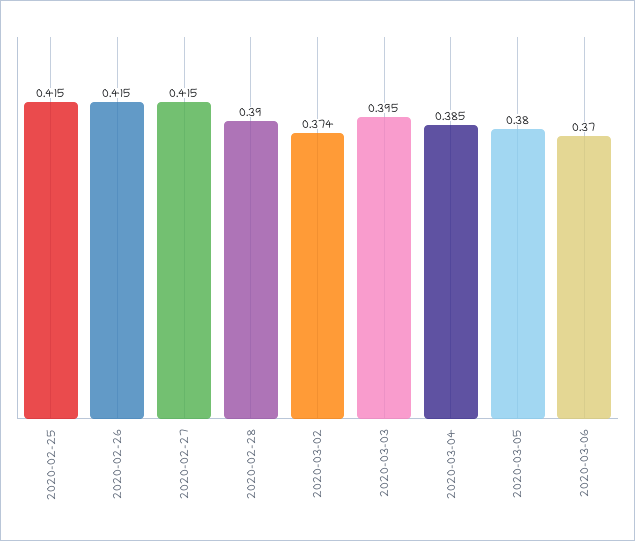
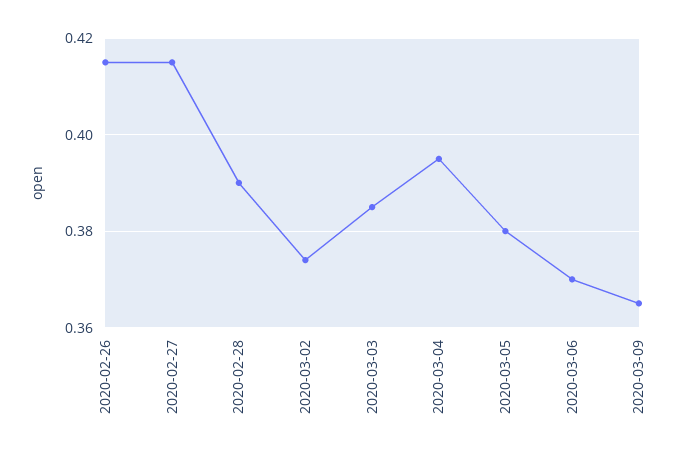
2020-02-25: 0.415 -> none
2020-03-03: 0.395 -> 0.385
2020-03-04: 0.385 -> 0.395
2020-03-09: none -> 0.365

